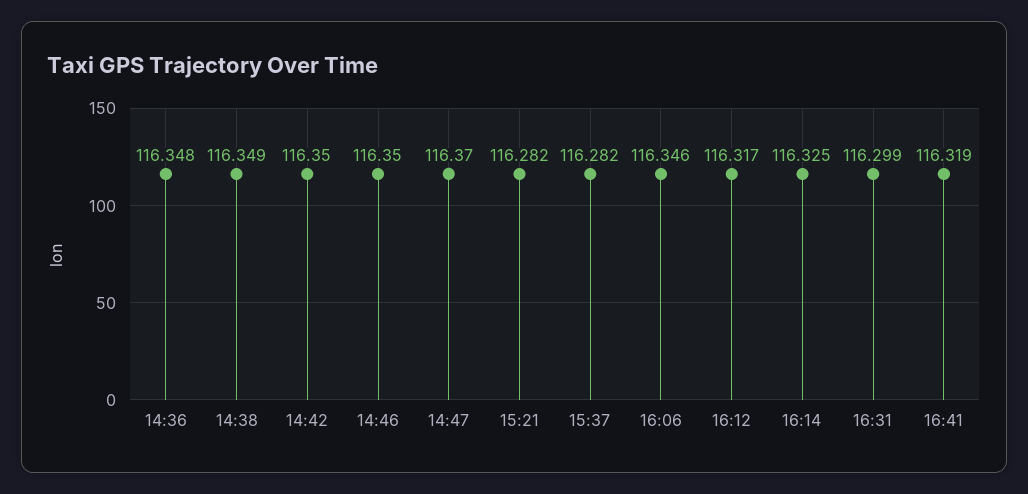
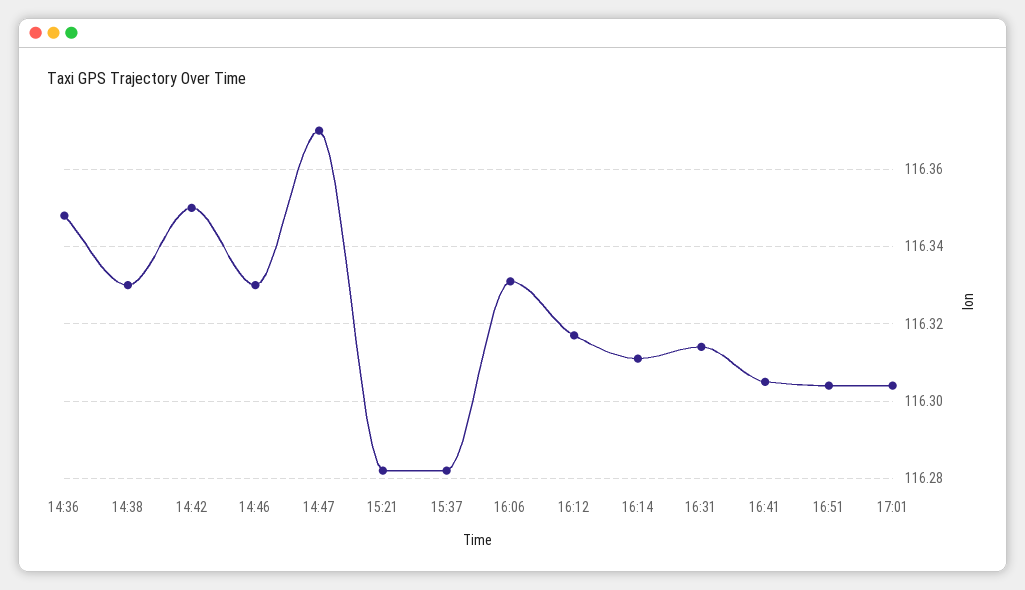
14:38: 116.349 -> 116.33
14:46: 116.35 -> 116.33
16:06: 116.346 -> 116.33
16:14: 116.325 -> 116.31
16:31: 116.299 -> 116.315
16:41: 116.319 -> 116.305
16:51: none -> 116.305
17:01: none -> 116.305

